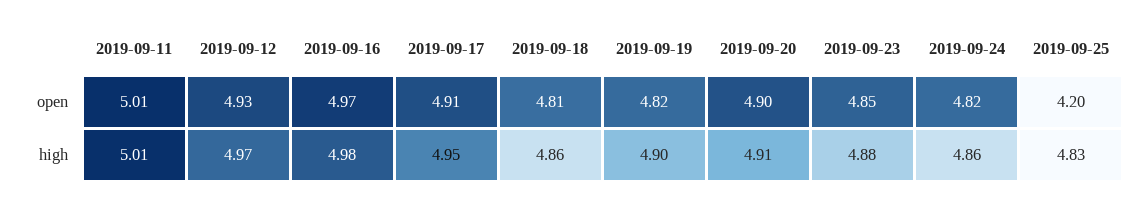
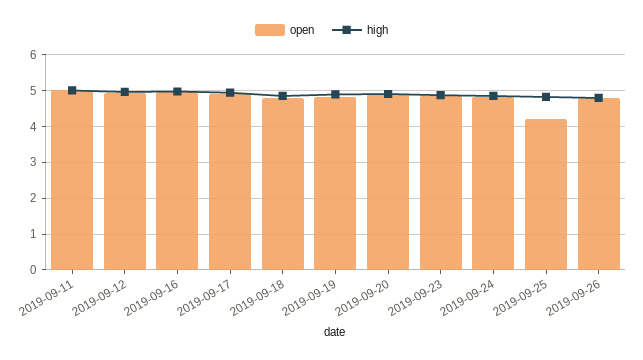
open, 2019-09-26: none -> 4.8
high, 2019-09-26: none -> 4.8

